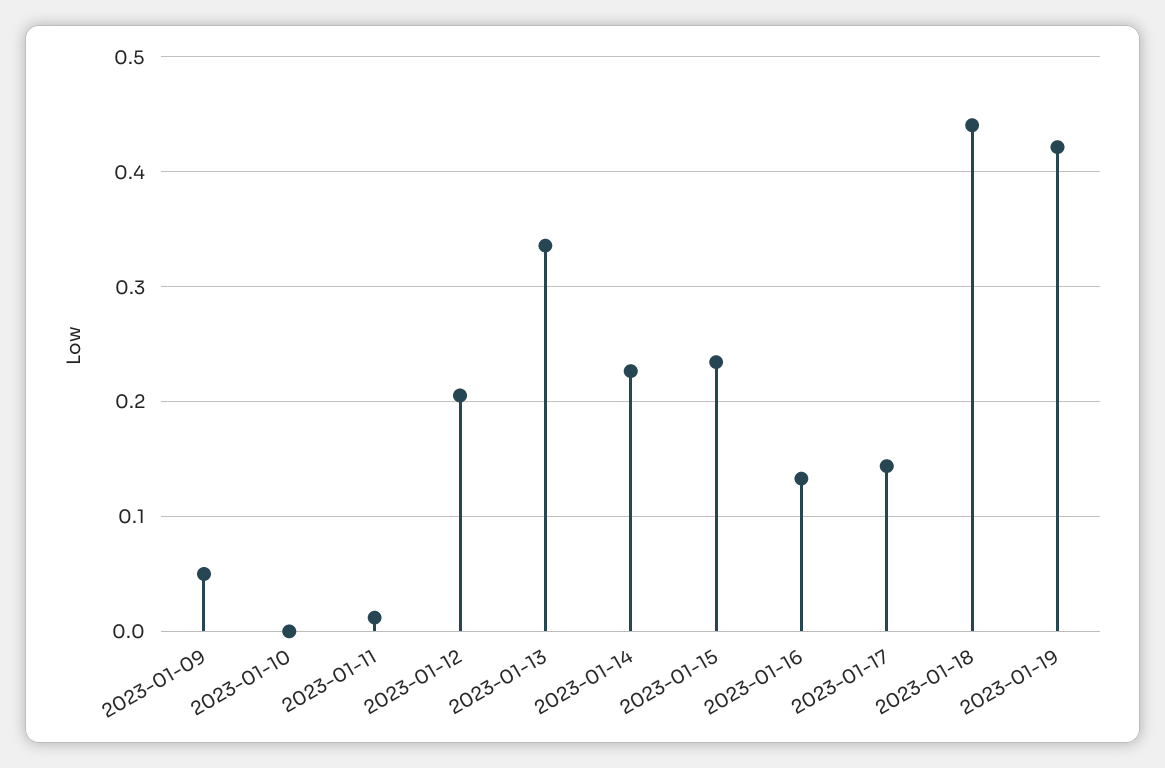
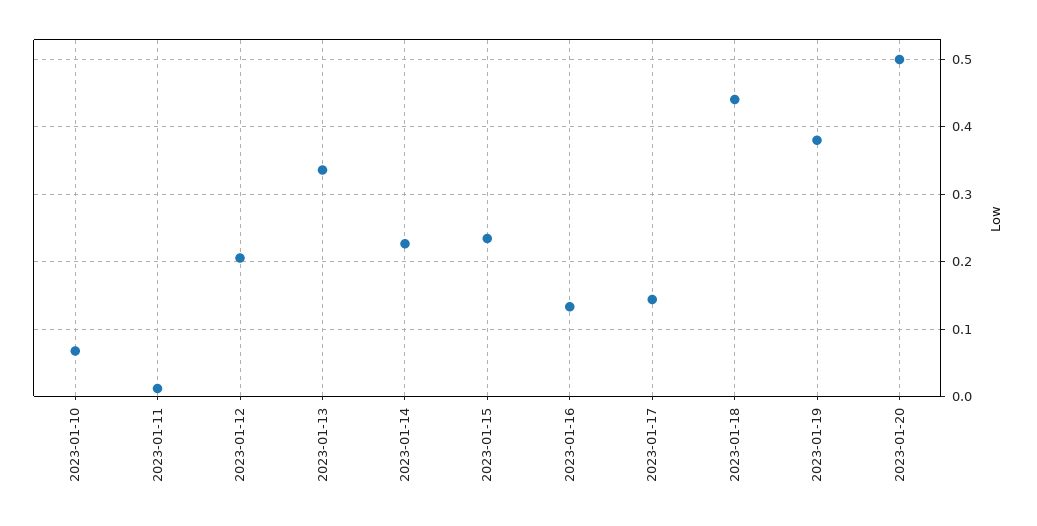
2023-01-09: 0.05 -> none
2023-01-10: 0 -> 0.07
2023-01-19: 0.42 -> 0.38
2023-01-20: none -> 0.5

